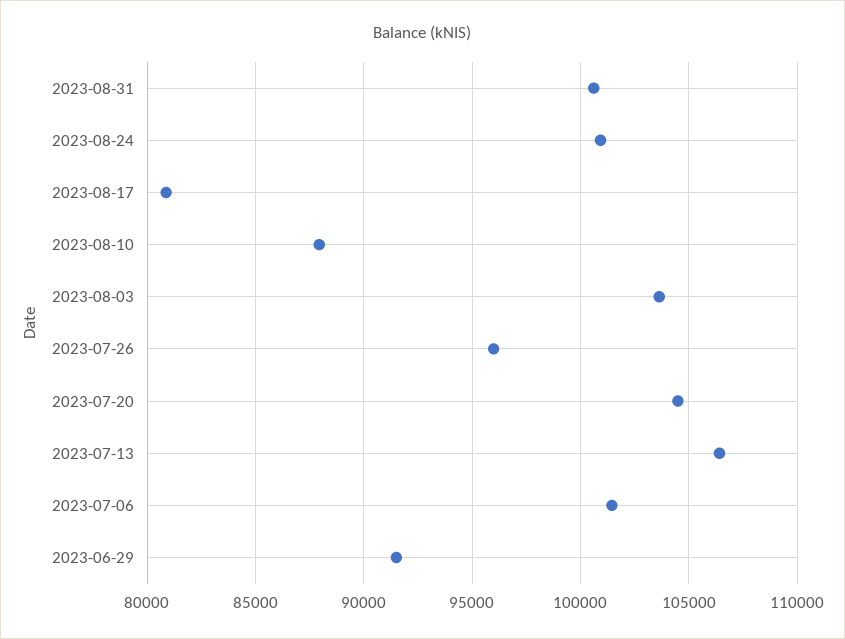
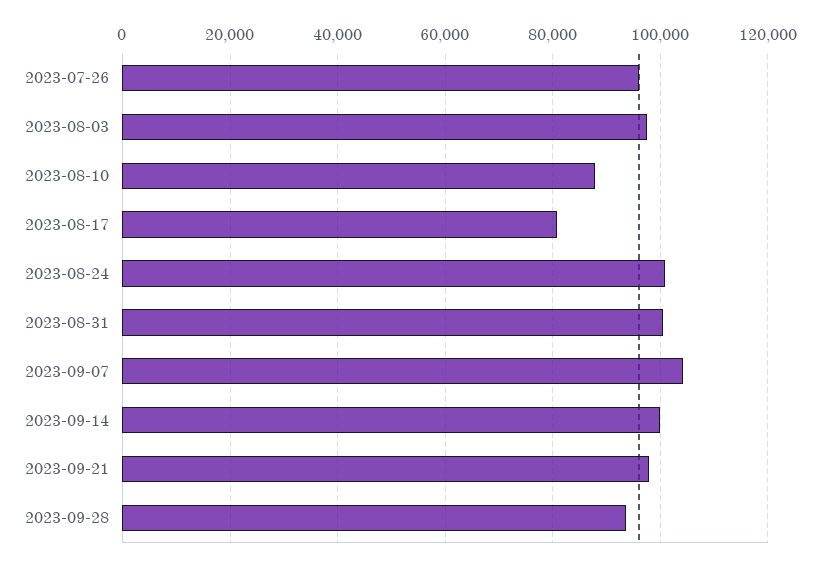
2023-08-03: 103500 -> 98000
2023-07-20: 104500 -> none
2023-07-13: 106500 -> none
2023-07-06: 101500 -> none
2023-06-29: 91500 -> none
2023-09-07: none -> 104000
2023-09-14: none -> 100000
2023-09-21: none -> 98000
2023-09-28: none -> 94000

